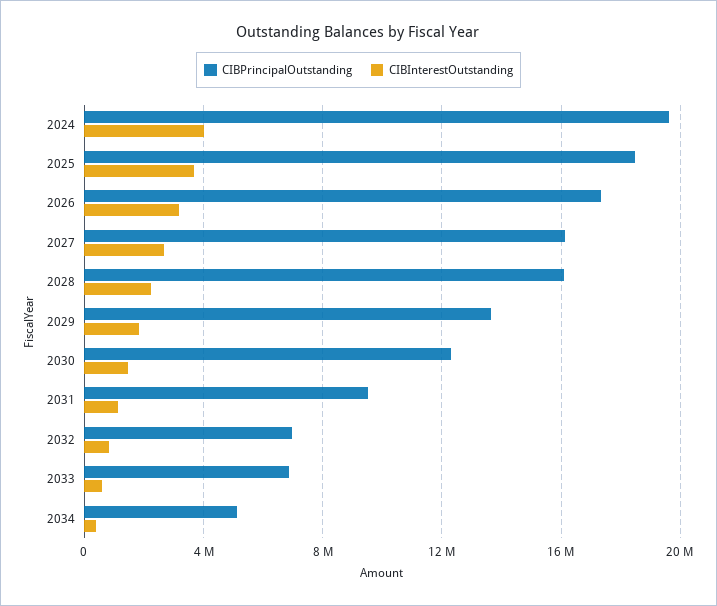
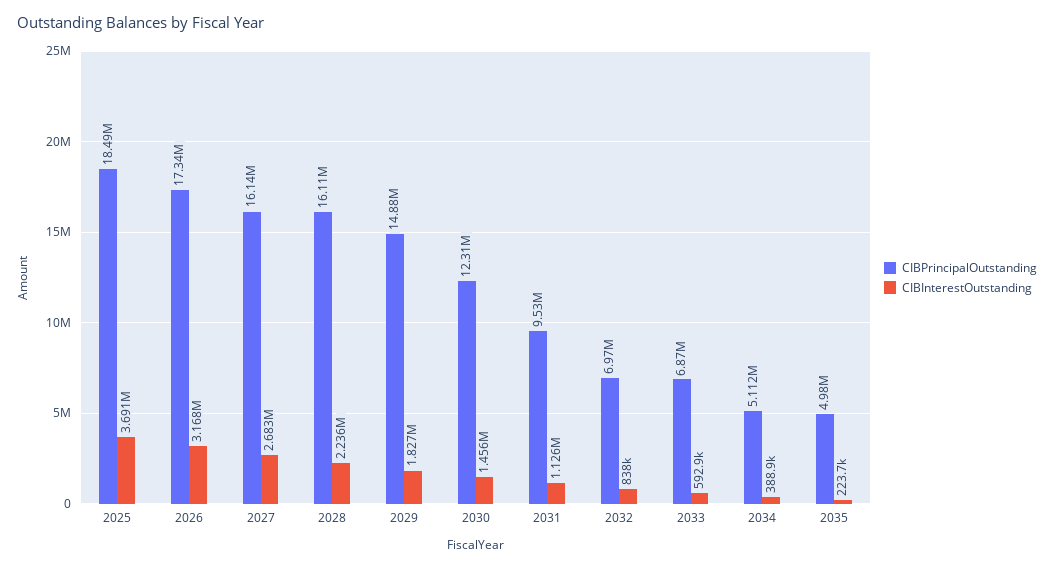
CIBPrincipalOutstanding, 2024: 19500000 -> none
CIBInterestOutstanding, 2024: 4000000 -> none
CIBPrincipalOutstanding, 2029: 13500000 -> 14880000
CIBPrincipalOutstanding, 2035: none -> 4980000
CIBInterestOutstanding, 2035: none -> 223700

